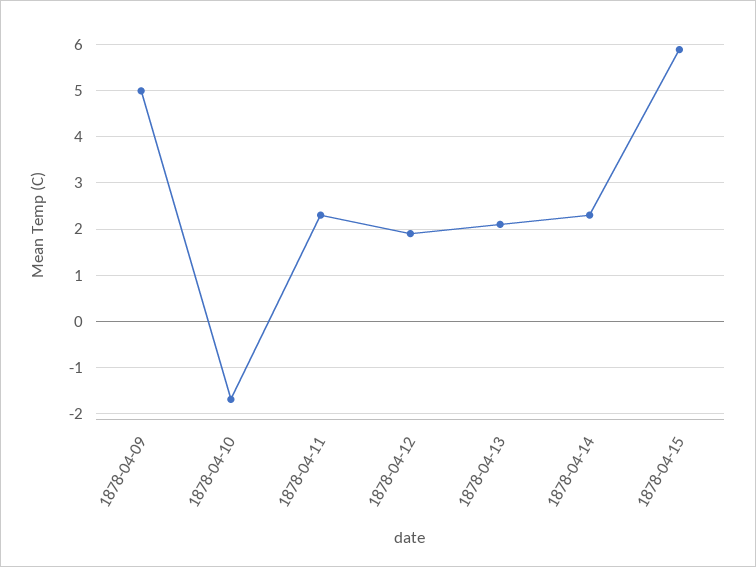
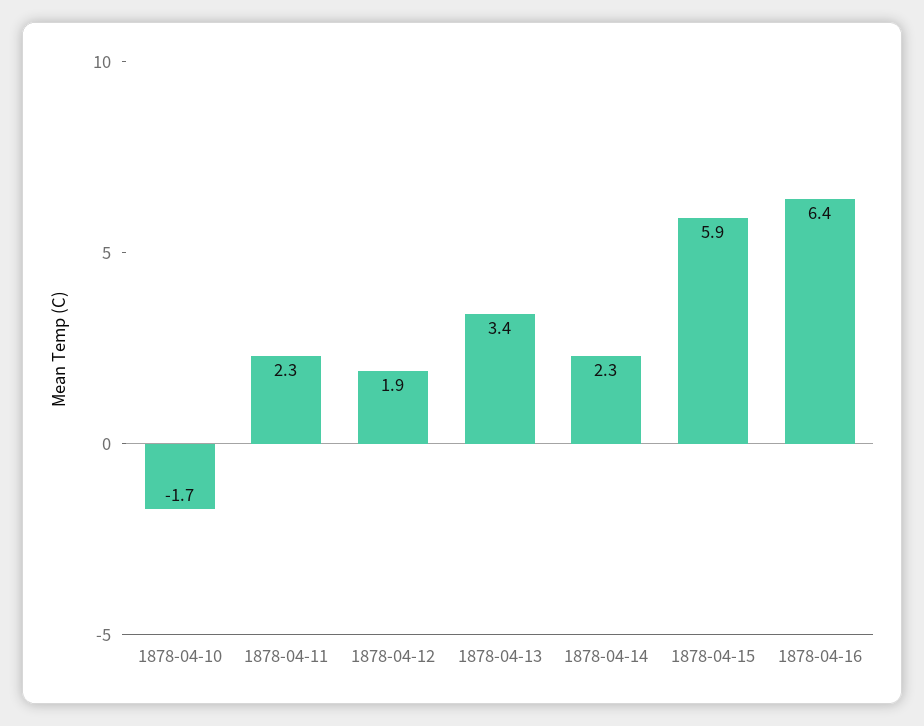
1878-04-09: 5 -> none
1878-04-13: 2 -> 3.4
1878-04-16: none -> 6.4

